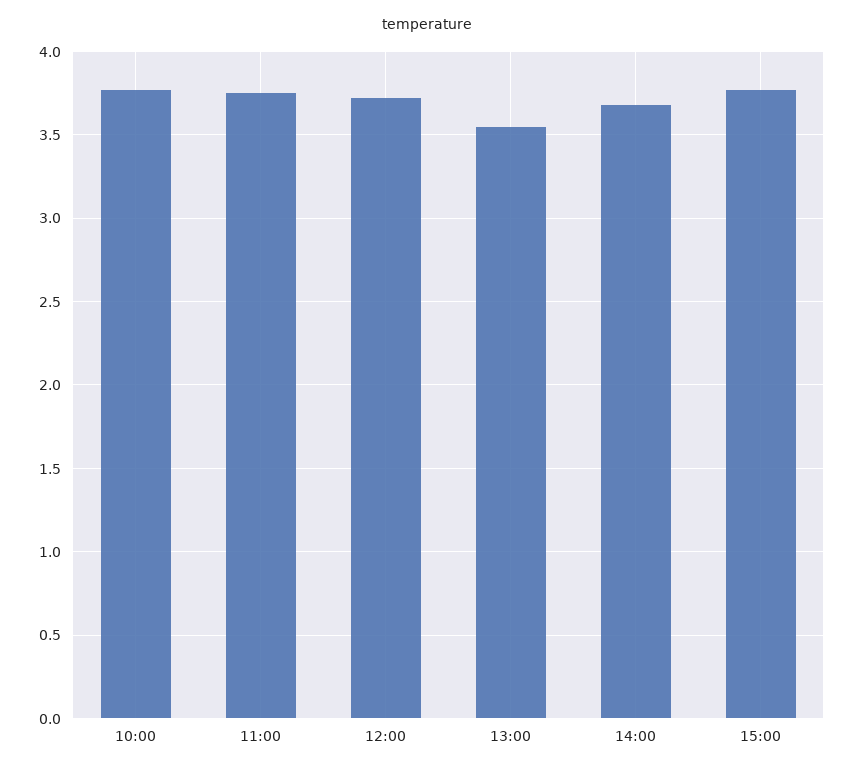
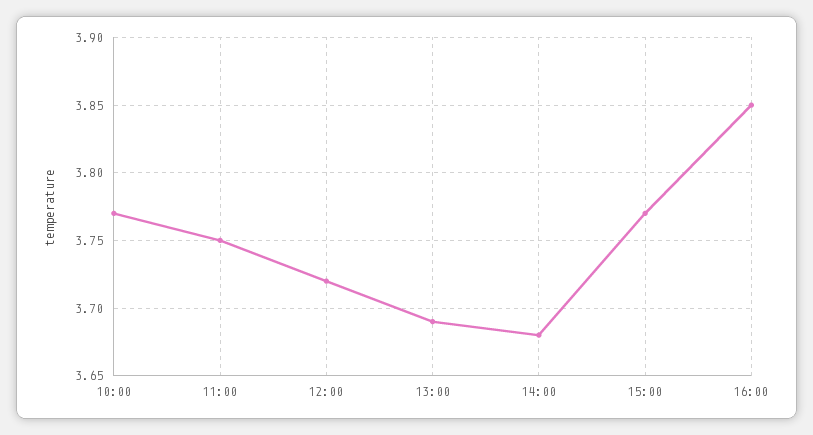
13:00: 3.55 -> 3.69
16:00: none -> 3.85

